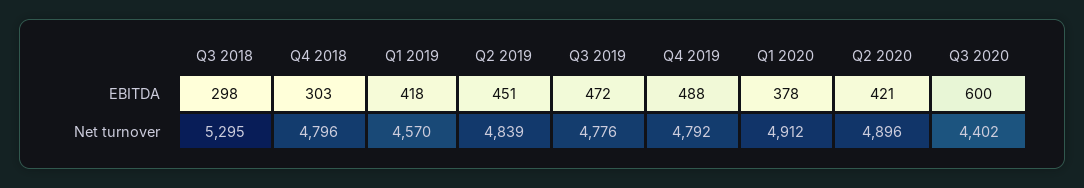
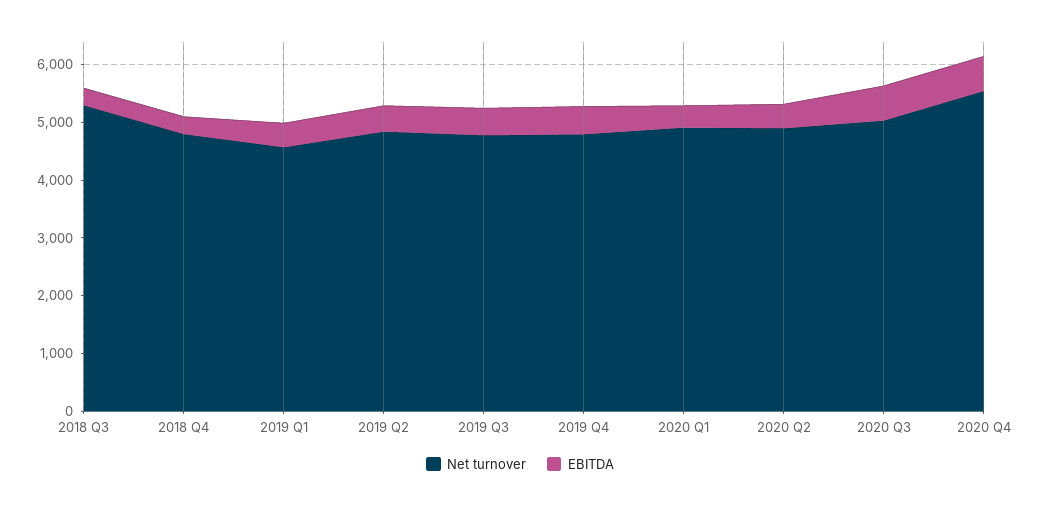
Net turnover, Q3 2020: 4402 -> 5000
Net turnover, 2020 Q4: none -> 5600
EBITDA, 2020 Q4: none -> 600

